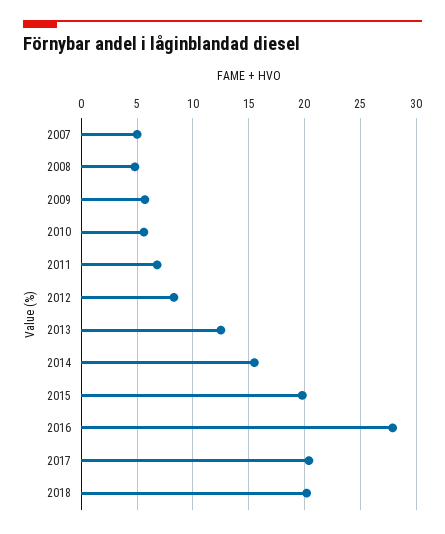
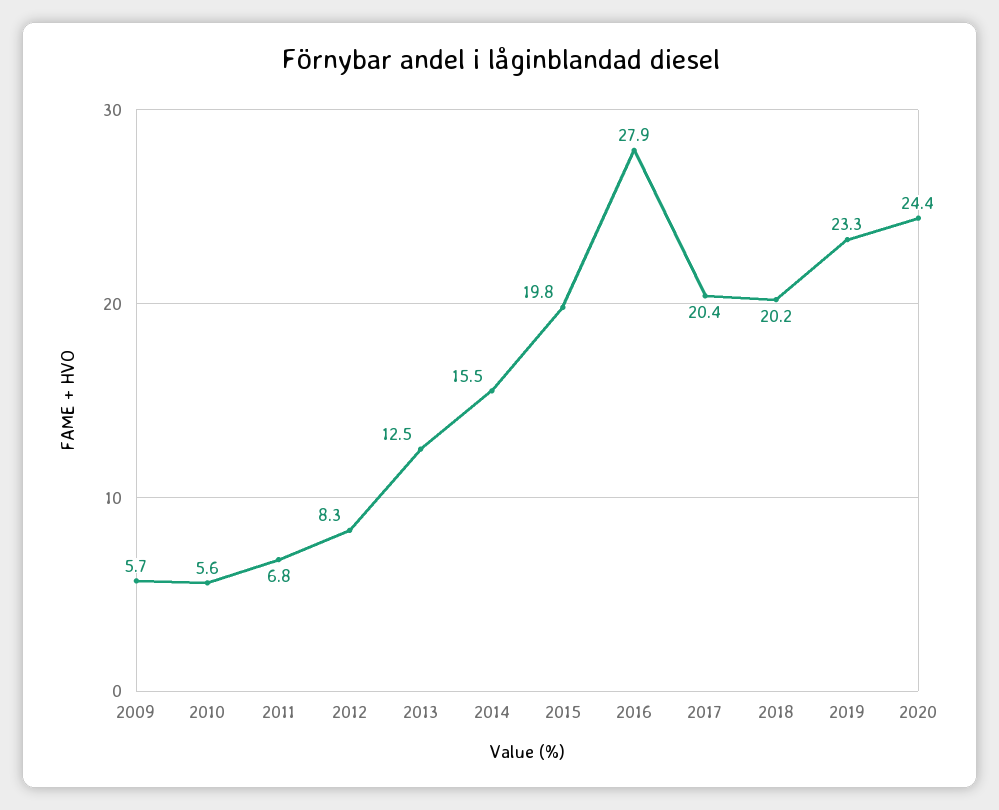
2007: 5 -> none
2008: 5 -> none
2019: none -> 23.3
2020: none -> 24.4

